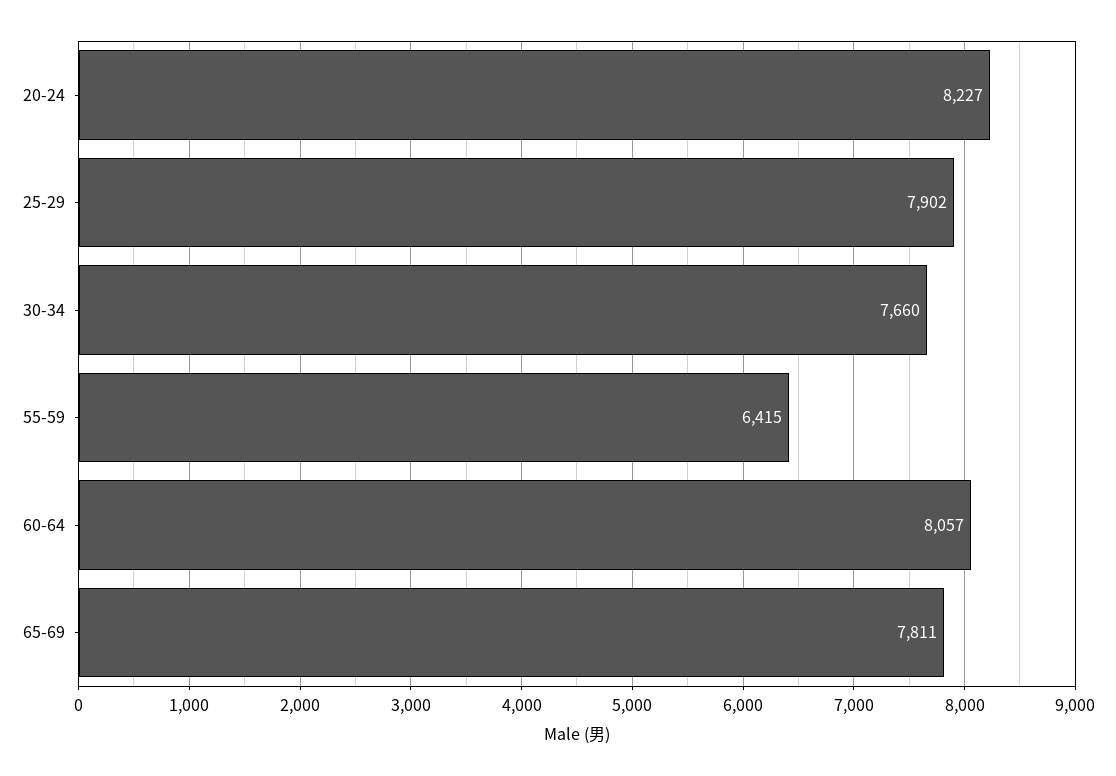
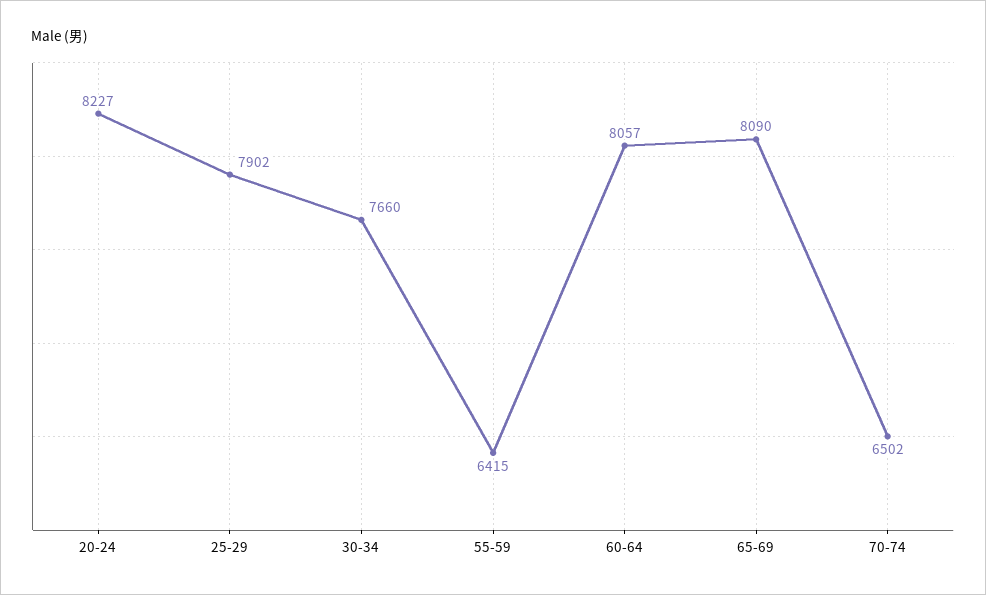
65-69: 7811 -> 8090
70-74: none -> 6502

